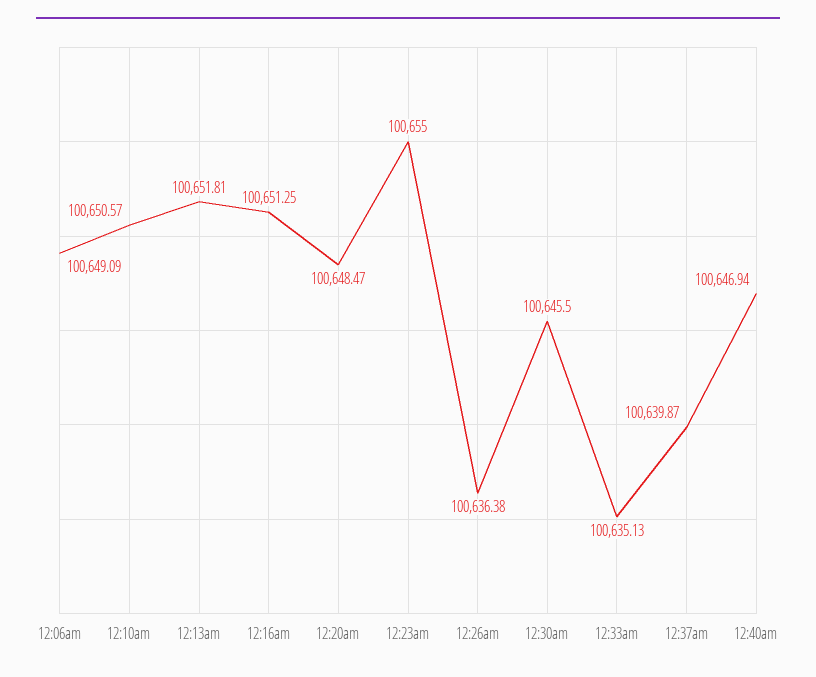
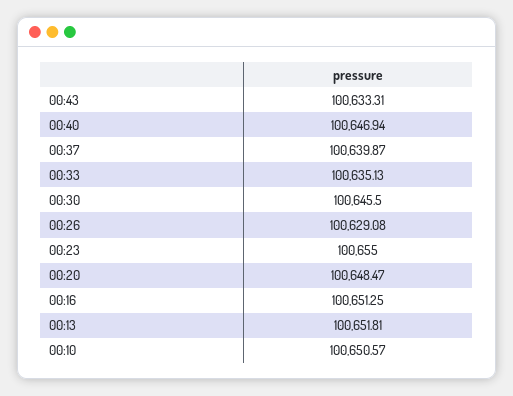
12:06am: 100649.09 -> none
12:26am: 100636.38 -> 100629.08
00:43: none -> 100633.31

